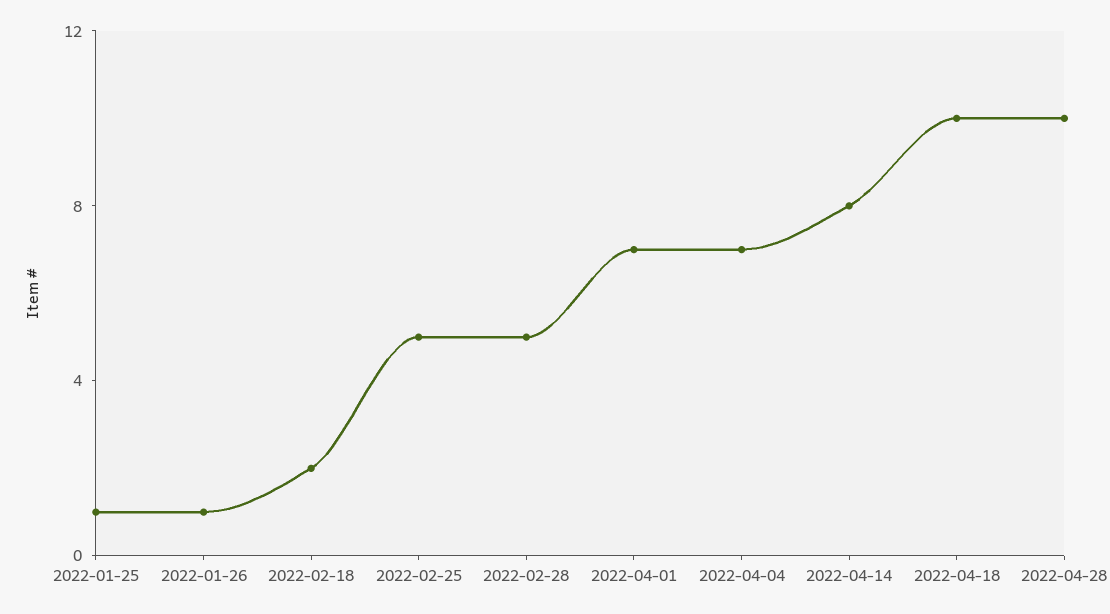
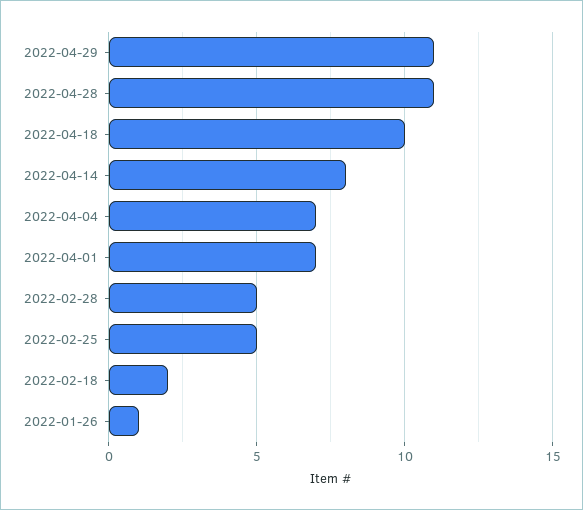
2022-01-25: 1 -> none
2022-04-28: 10 -> 11
2022-04-29: none -> 11

